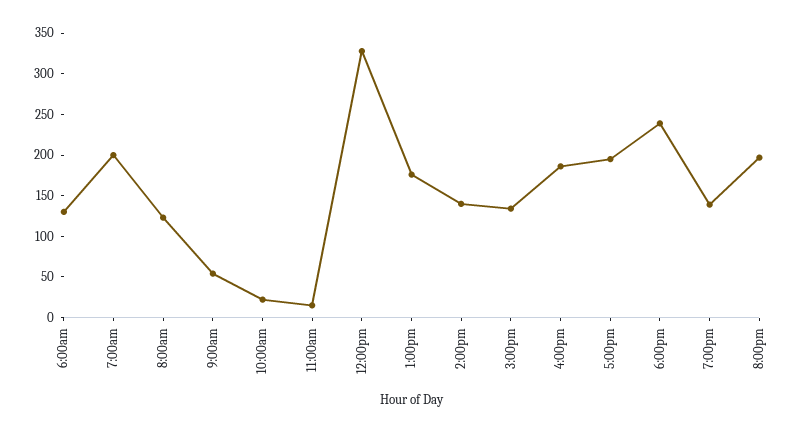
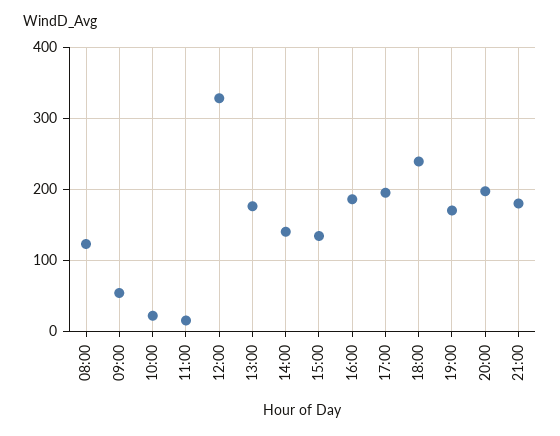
6:00am: 130 -> none
7:00am: 200 -> none
7:00pm: 140 -> 170
21:00: none -> 180

